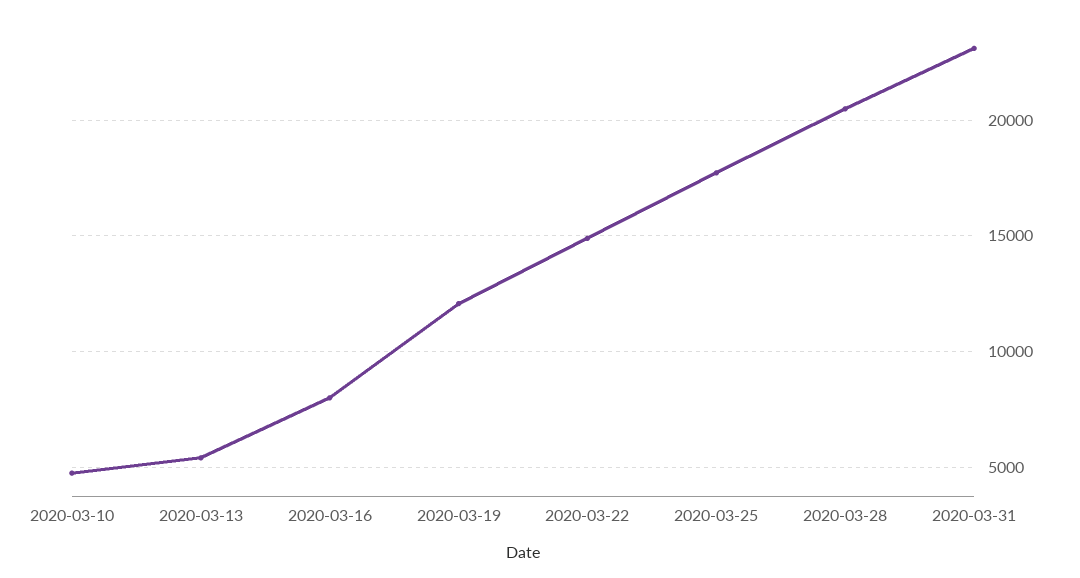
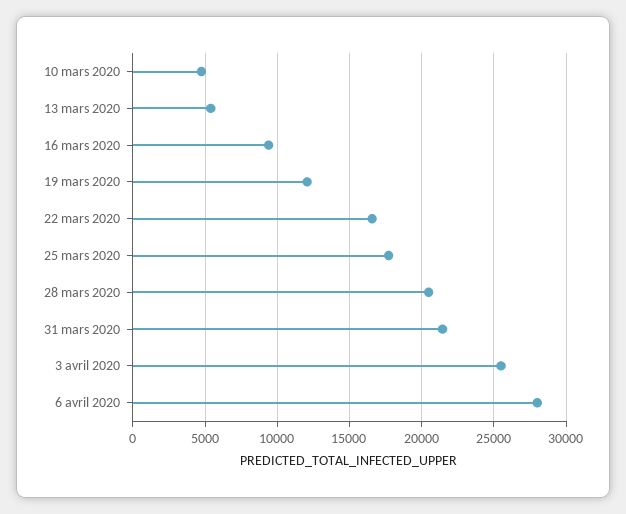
2020-03-16: 8000 -> 9500
2020-03-22: 15000 -> 16500
2020-03-31: 23000 -> 21500
3 avril 2020: none -> 25500
6 avril 2020: none -> 28000

